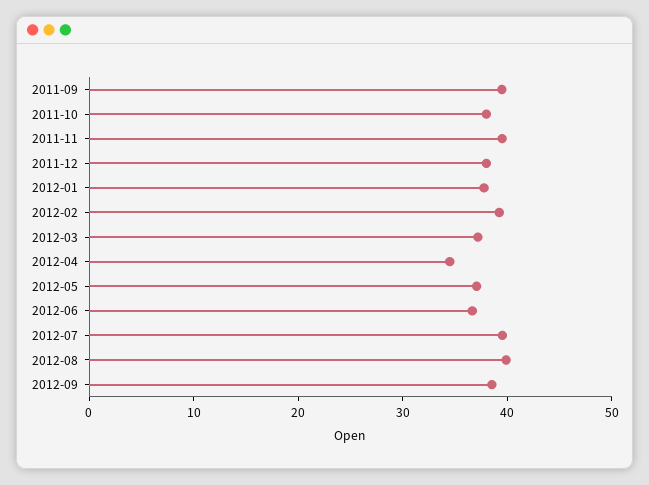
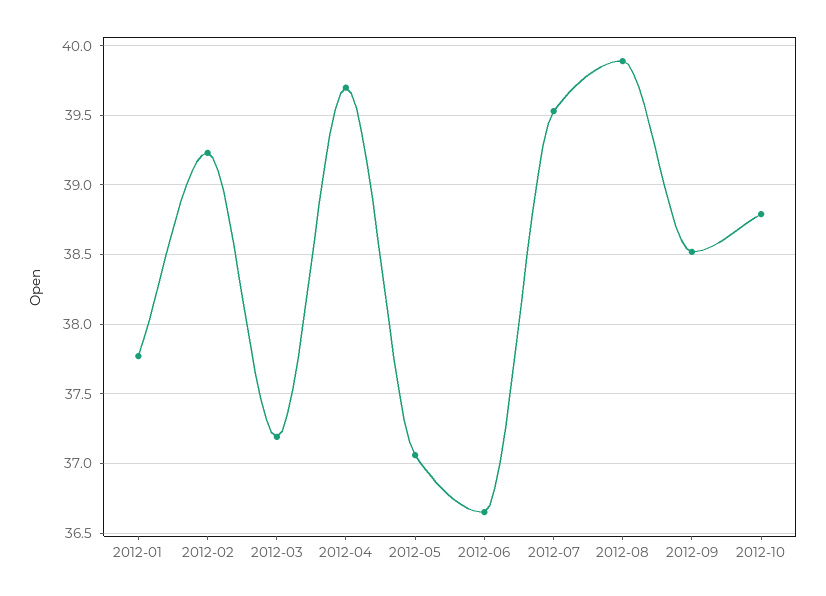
2011-09: 40 -> none
2011-10: 38 -> none
2011-11: 40 -> none
2011-12: 38 -> none
2012-04: 34 -> 39.7
2012-10: none -> 38.8

